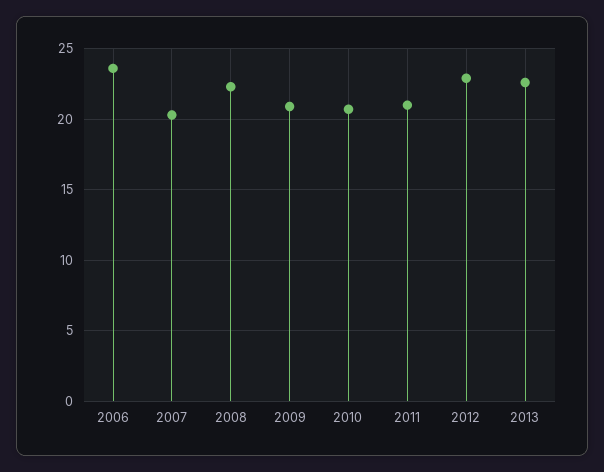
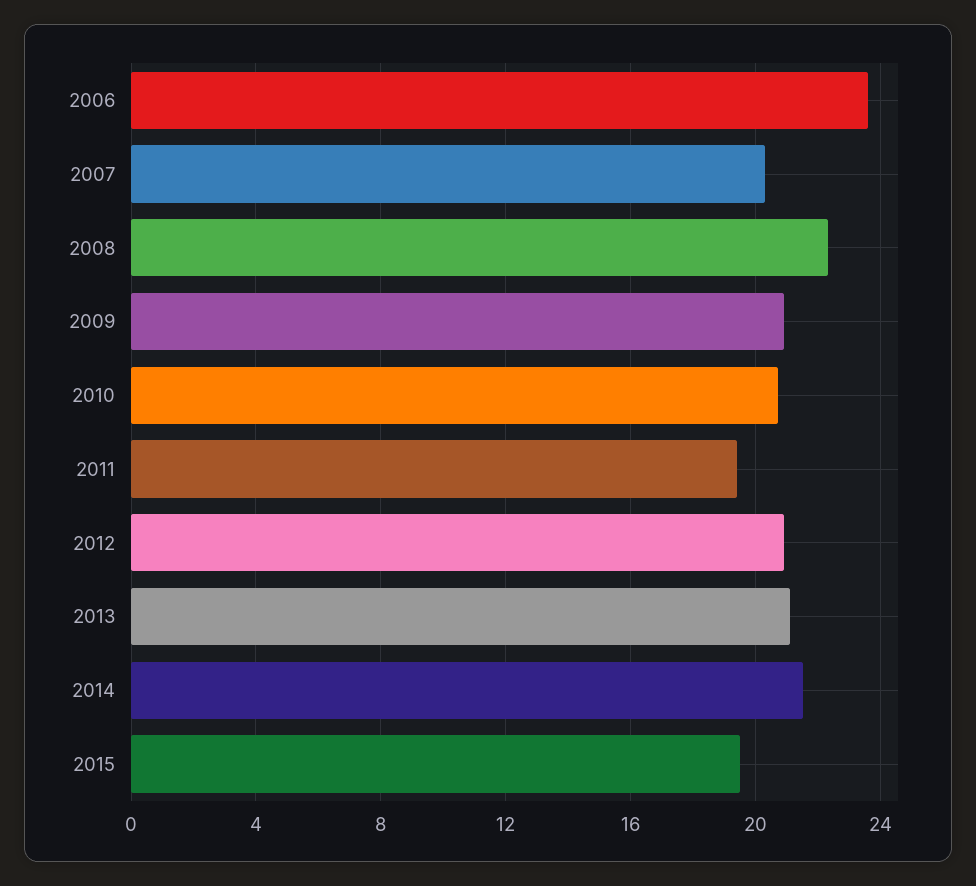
2011: 21 -> 19.5
2012: 23 -> 21
2013: 22.5 -> 21
2014: none -> 21.5
2015: none -> 19.5

